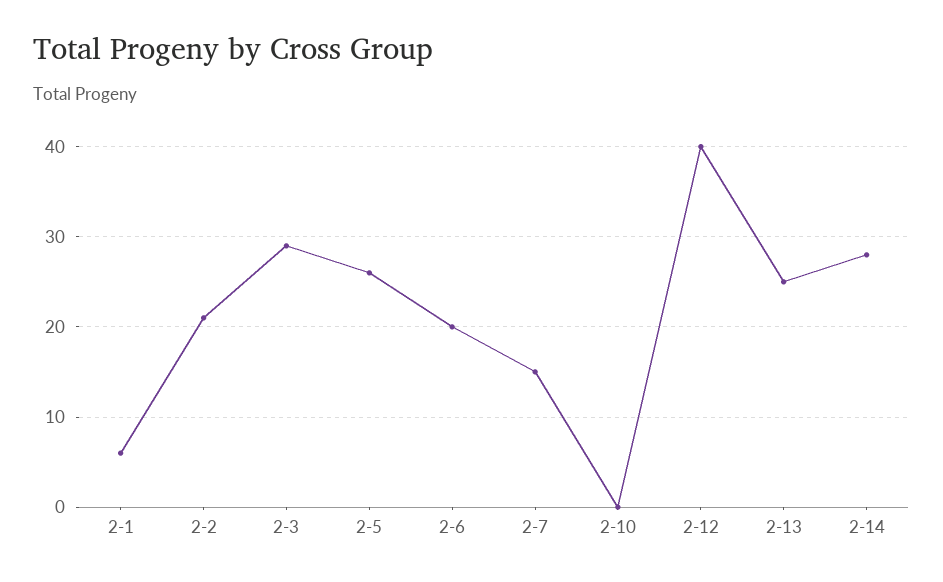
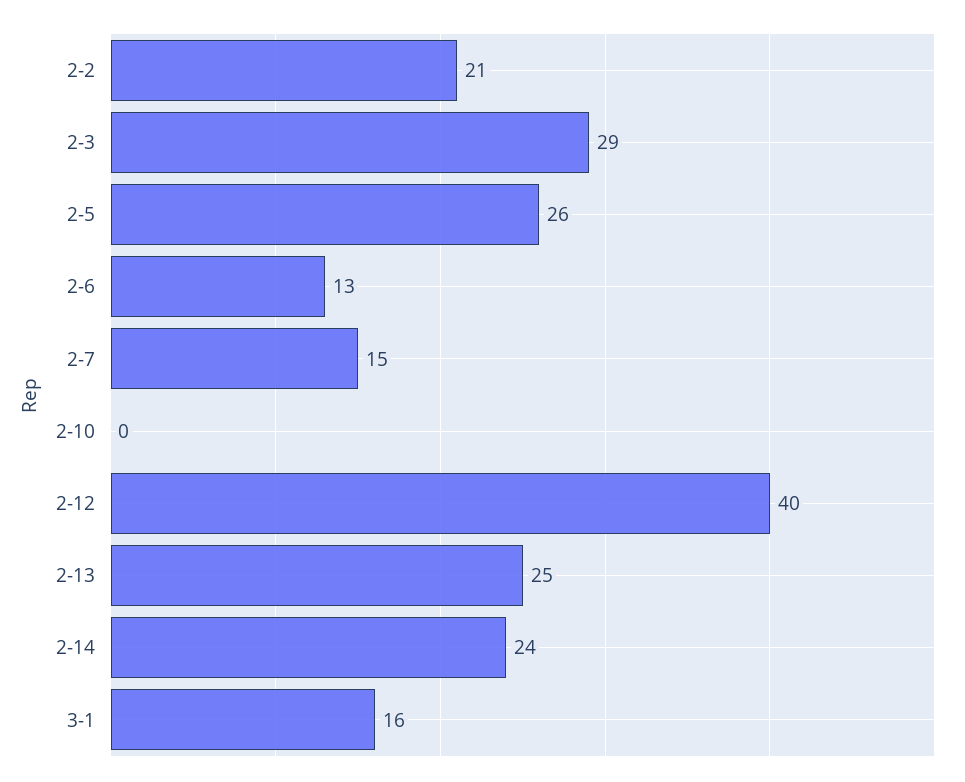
2-1: 6 -> none
2-6: 20 -> 13
2-14: 28 -> 24
3-1: none -> 16

